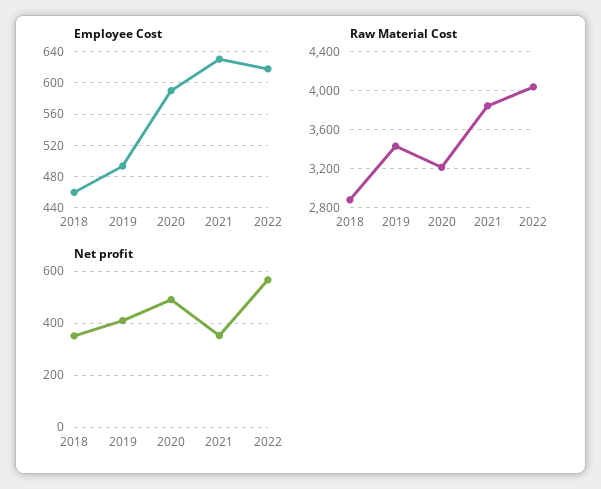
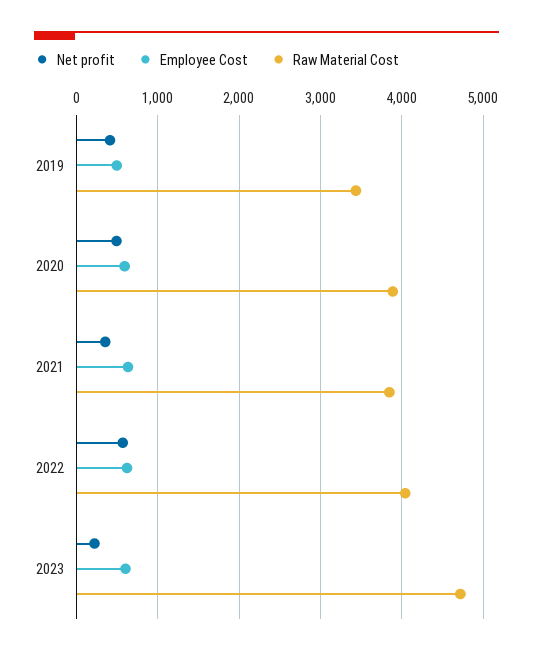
Employee Cost, 2018: 460 -> none
Raw Material Cost, 2018: 2900 -> none
Raw Material Cost, 2020: 3200 -> 3900
Net profit, 2018: 350 -> none
Net profit, 2023: none -> 200
Employee Cost, 2023: none -> 600
Raw Material Cost, 2023: none -> 4700

